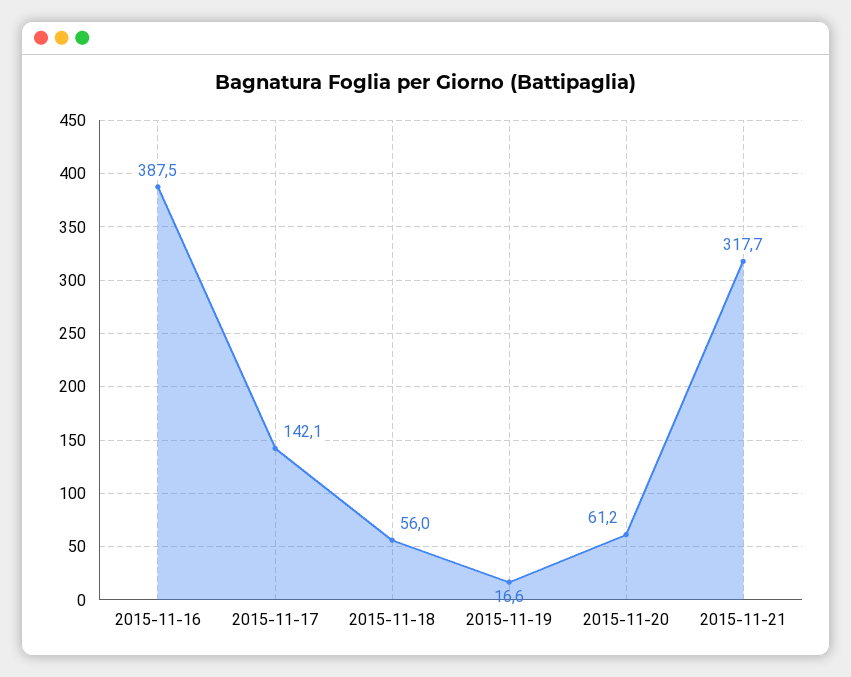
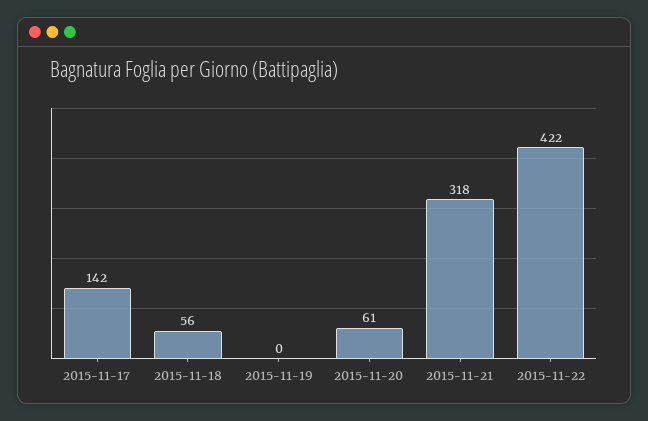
2015-11-16: 387.5 -> none
2015-11-19: 16.6 -> 0
2015-11-22: none -> 422

